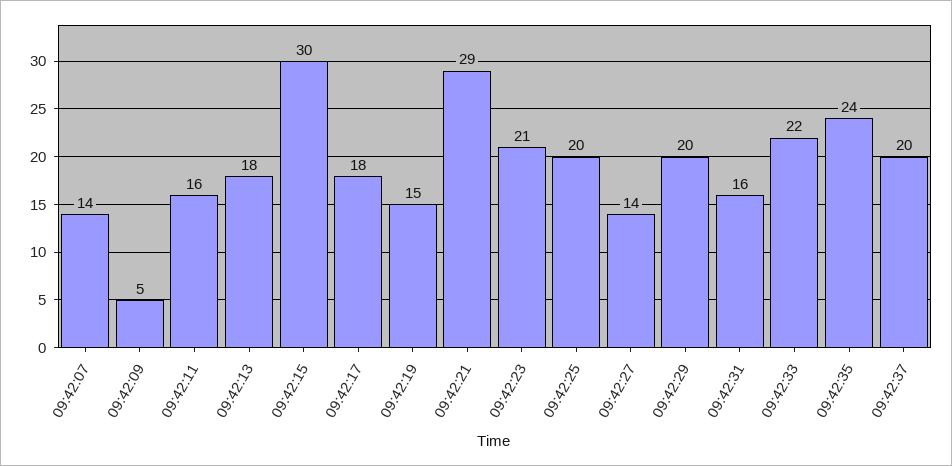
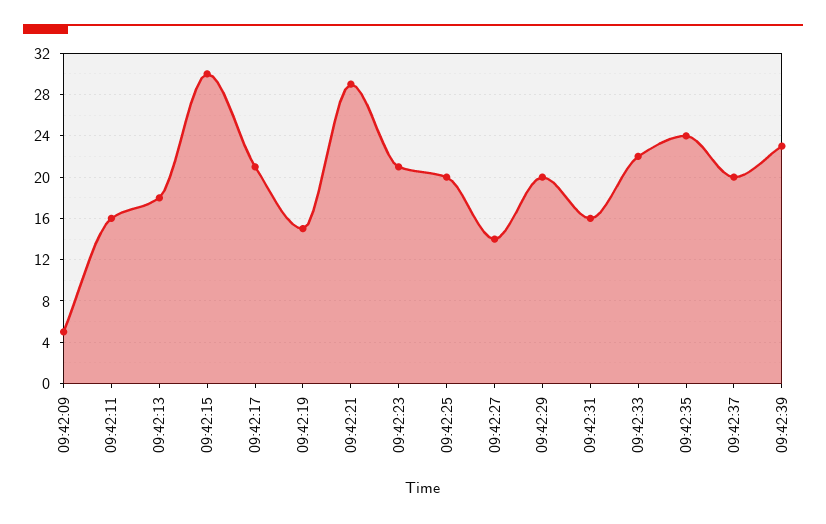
09:42:07: 14 -> none
09:42:17: 18 -> 21
09:42:39: none -> 23

